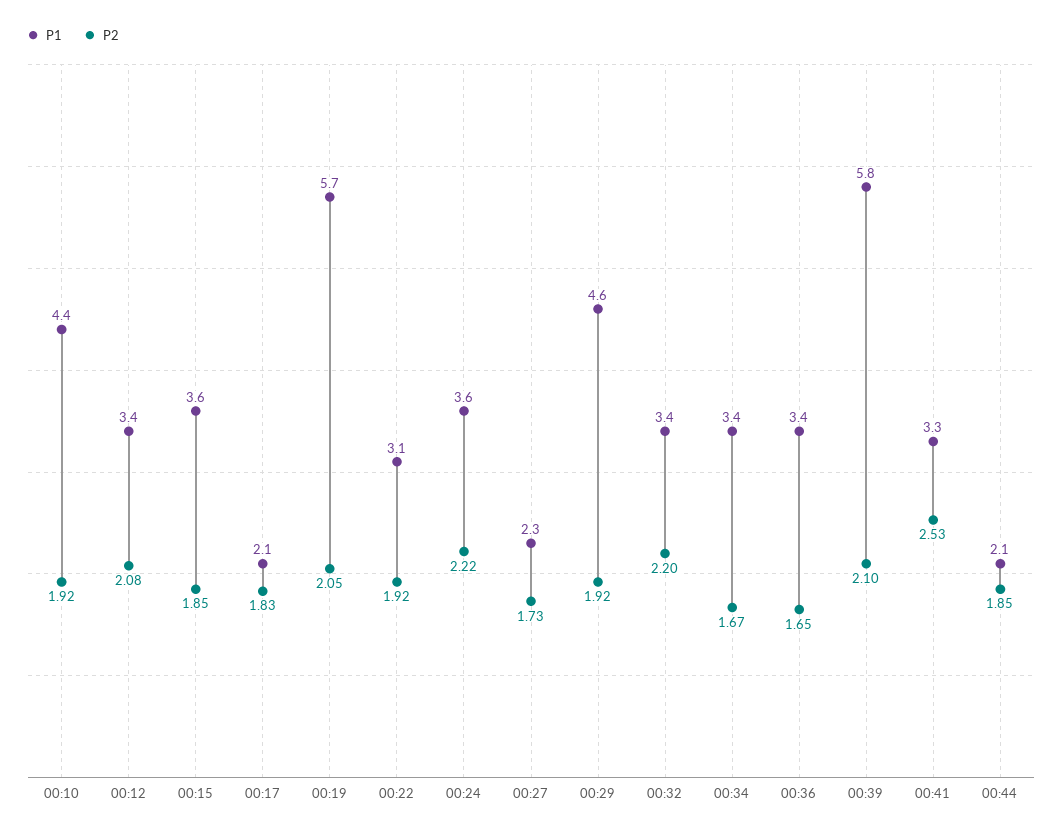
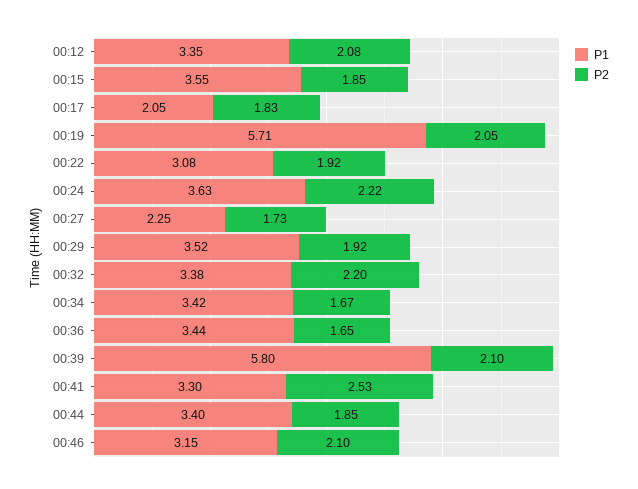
P1, 00:10: 4.4 -> none
P2, 00:10: 1.92 -> none
P1, 00:29: 4.6 -> 3.52
P1, 00:44: 2.1 -> 3.4
P1, 00:46: none -> 3.15
P2, 00:46: none -> 2.1

